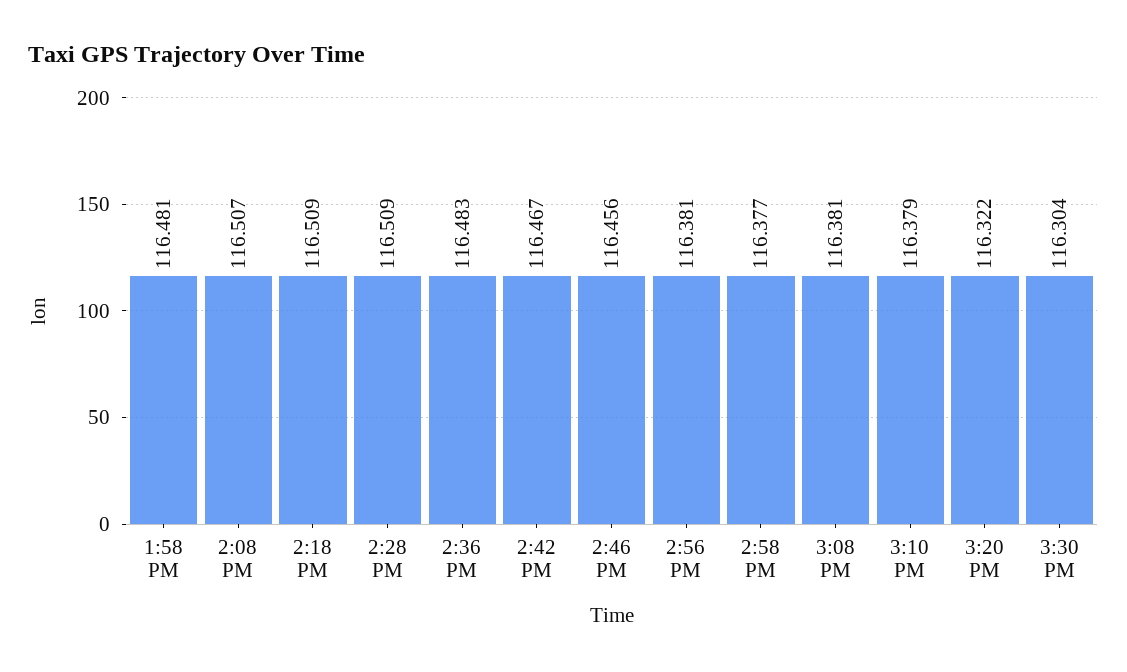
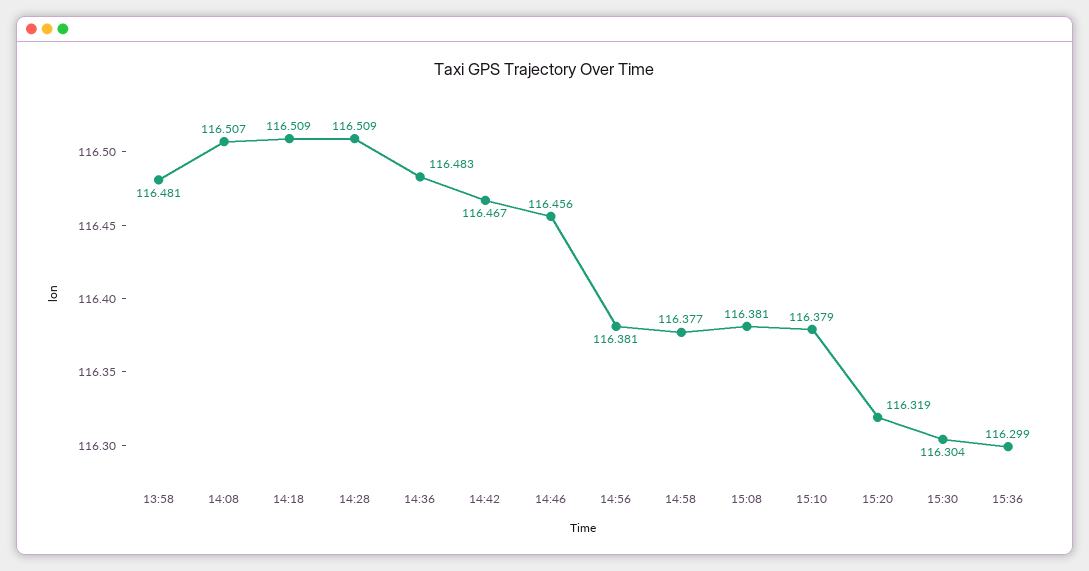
3:20 PM: 116.322 -> 116.319
15:36: none -> 116.299

